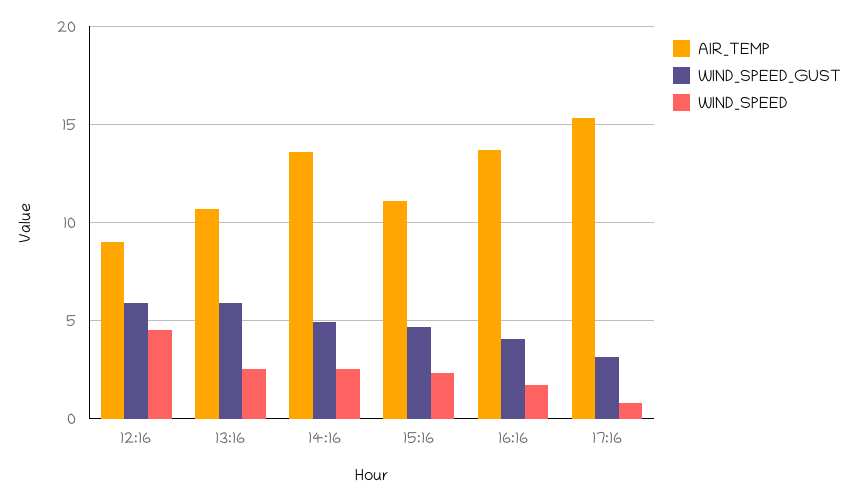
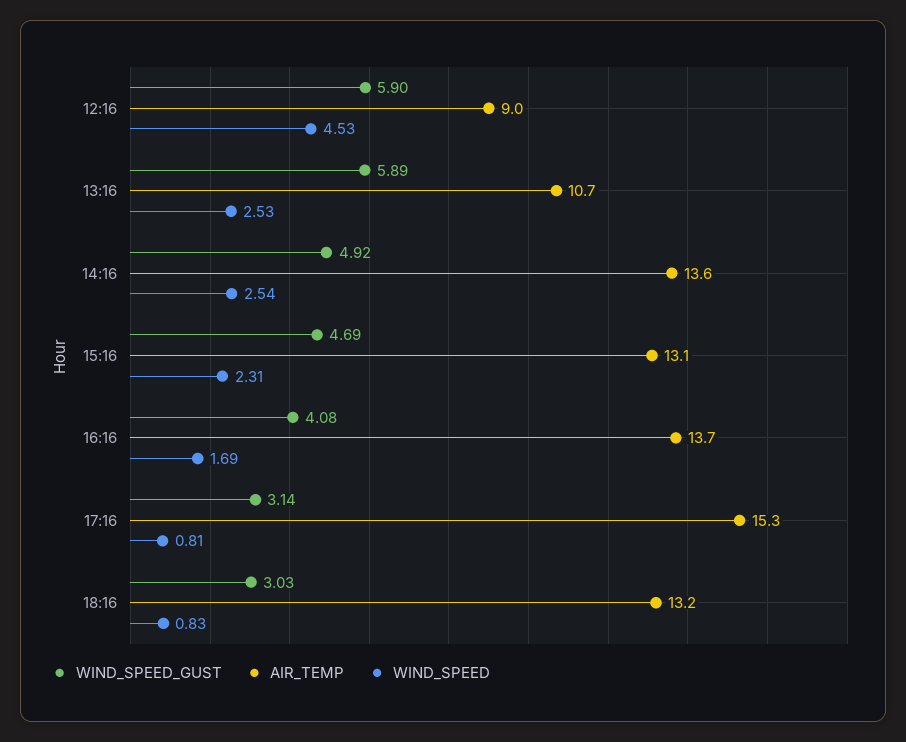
AIR_TEMP, 15:16: 11 -> 13.1
WIND_SPEED_GUST, 18:16: none -> 3.03
AIR_TEMP, 18:16: none -> 13.2
WIND_SPEED, 18:16: none -> 0.83

